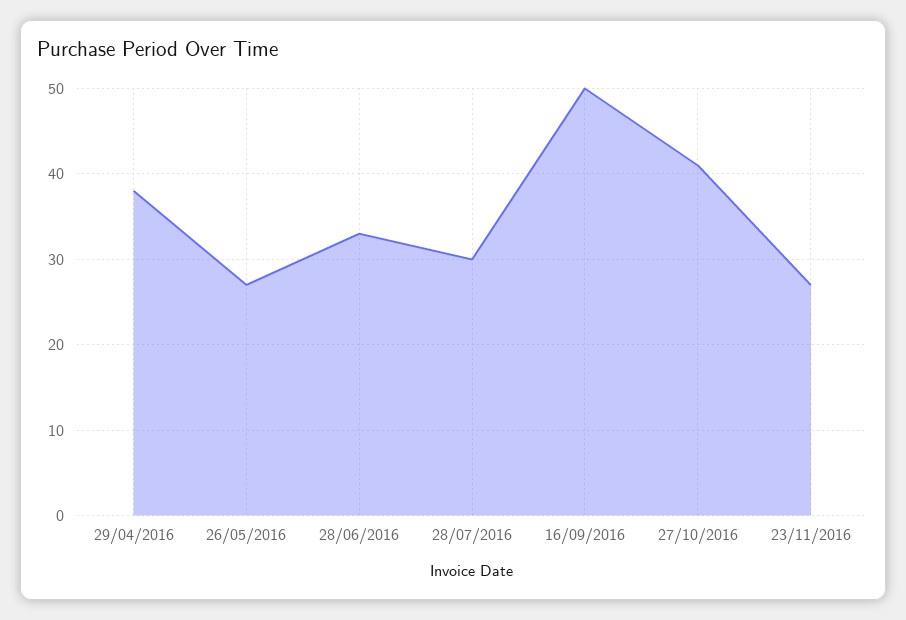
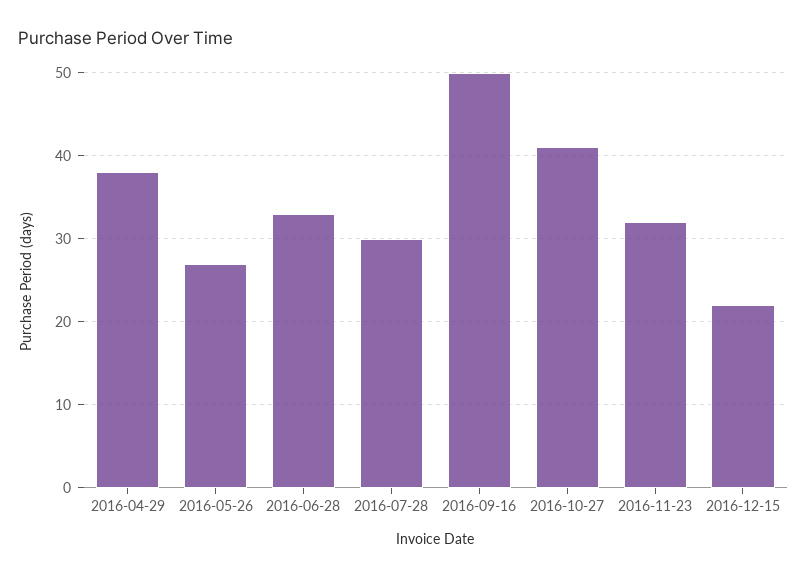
23/11/2016: 27 -> 32
2016-12-15: none -> 22

